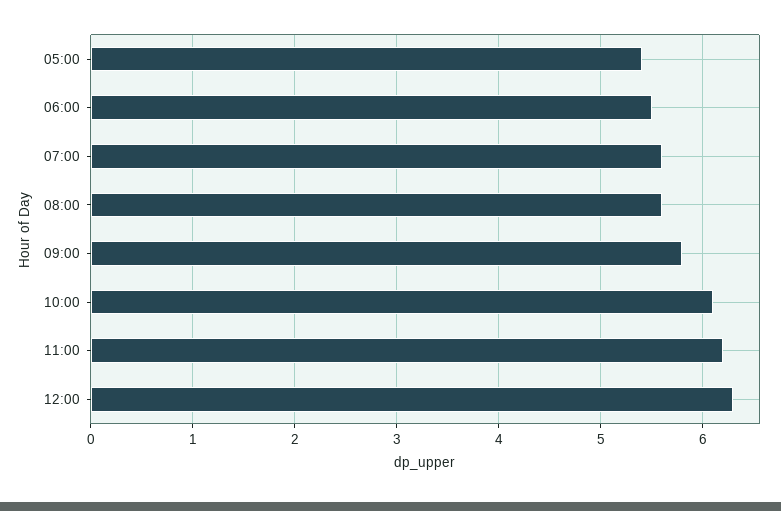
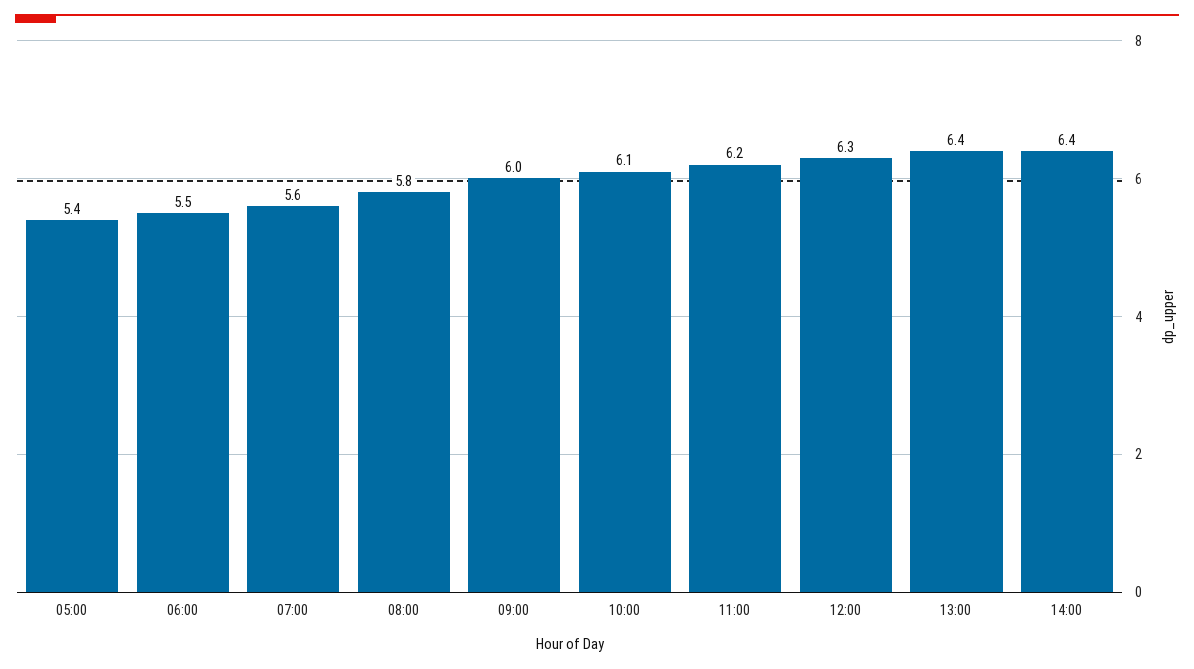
08:00: 5.6 -> 5.8
09:00: 5.8 -> 6
13:00: none -> 6.4
14:00: none -> 6.4

